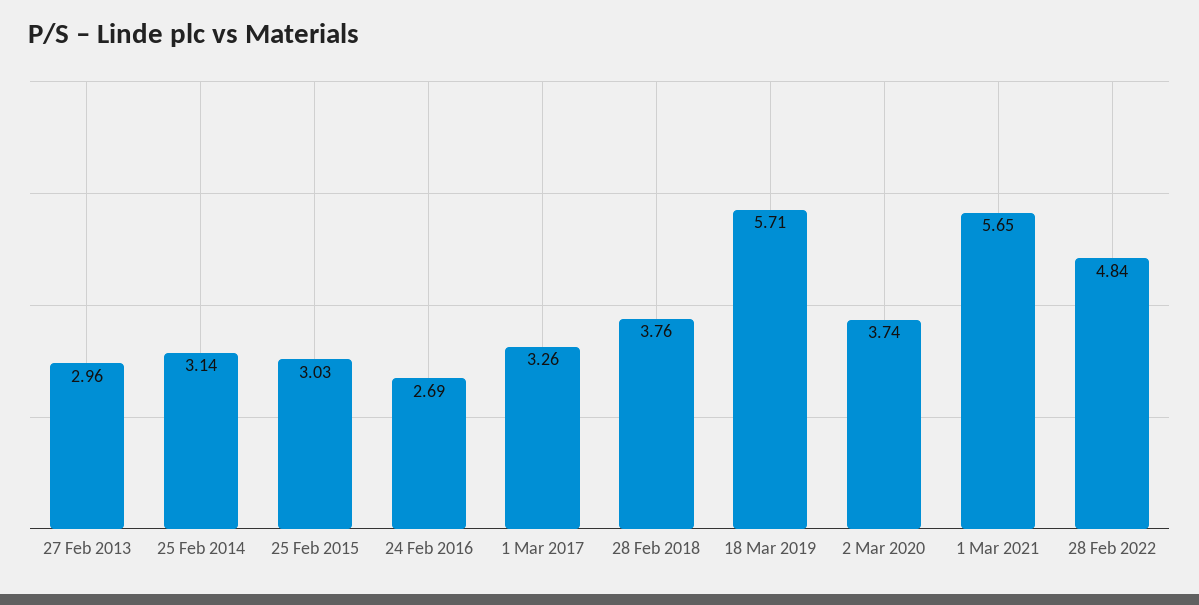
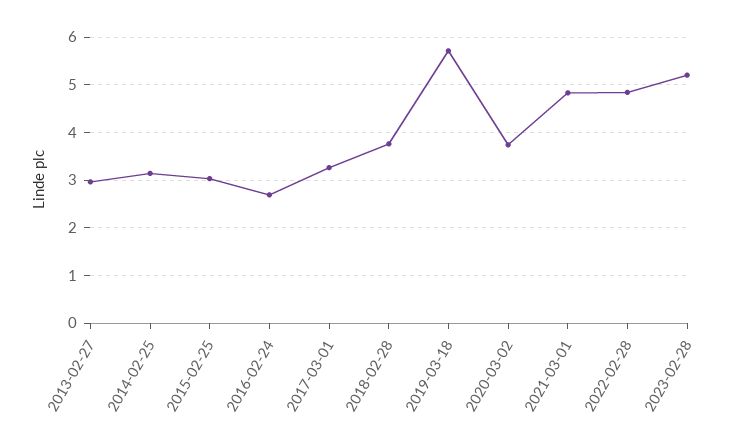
1 Mar 2021: 5.65 -> 4.8
2023-02-28: none -> 5.2

